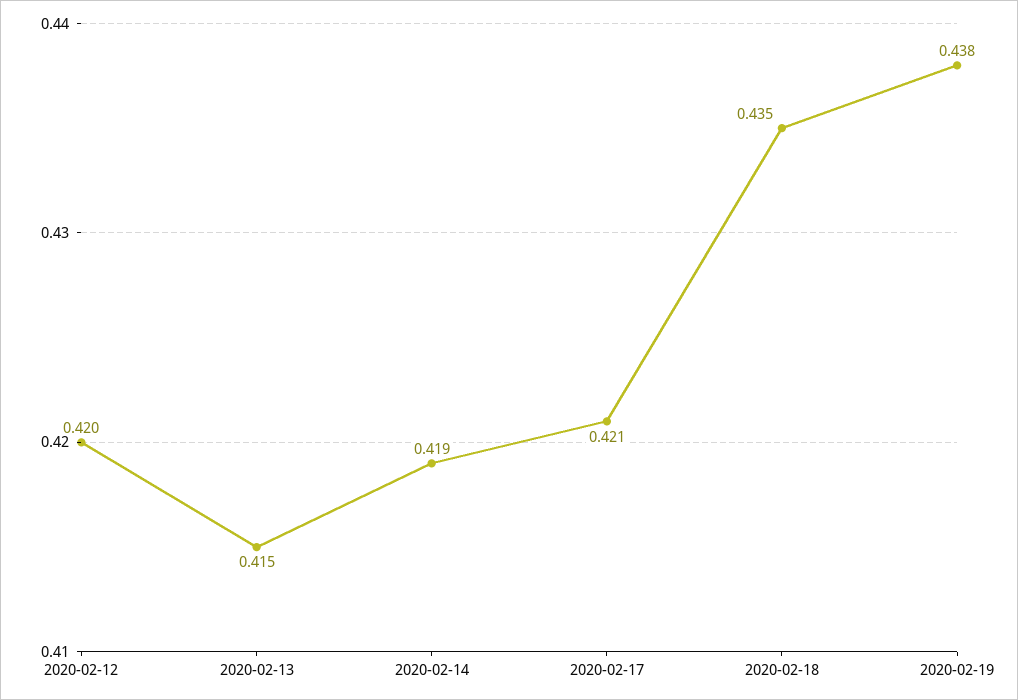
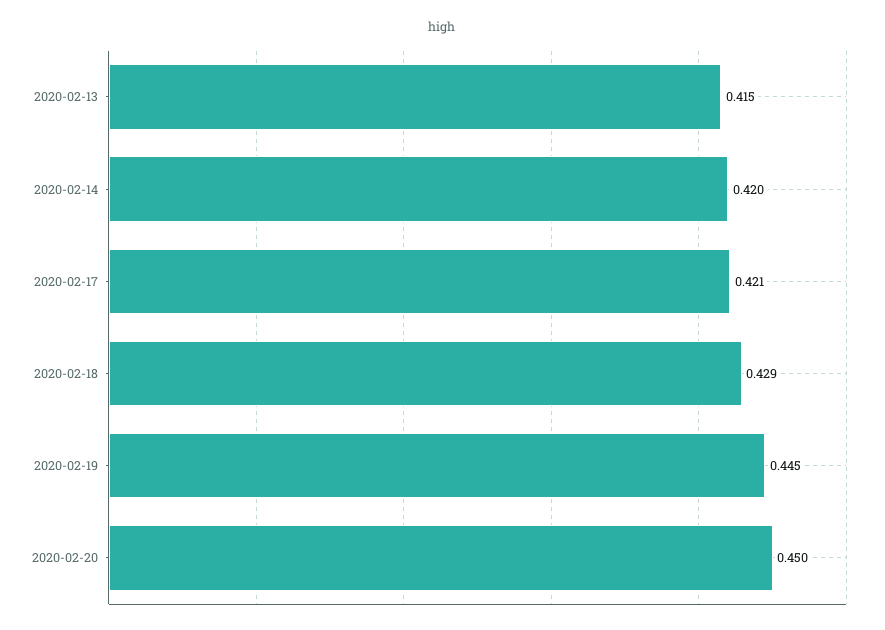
2020-02-12: 0.42 -> none
2020-02-14: 0.419 -> 0.42
2020-02-18: 0.435 -> 0.429
2020-02-19: 0.438 -> 0.445
2020-02-20: none -> 0.45

